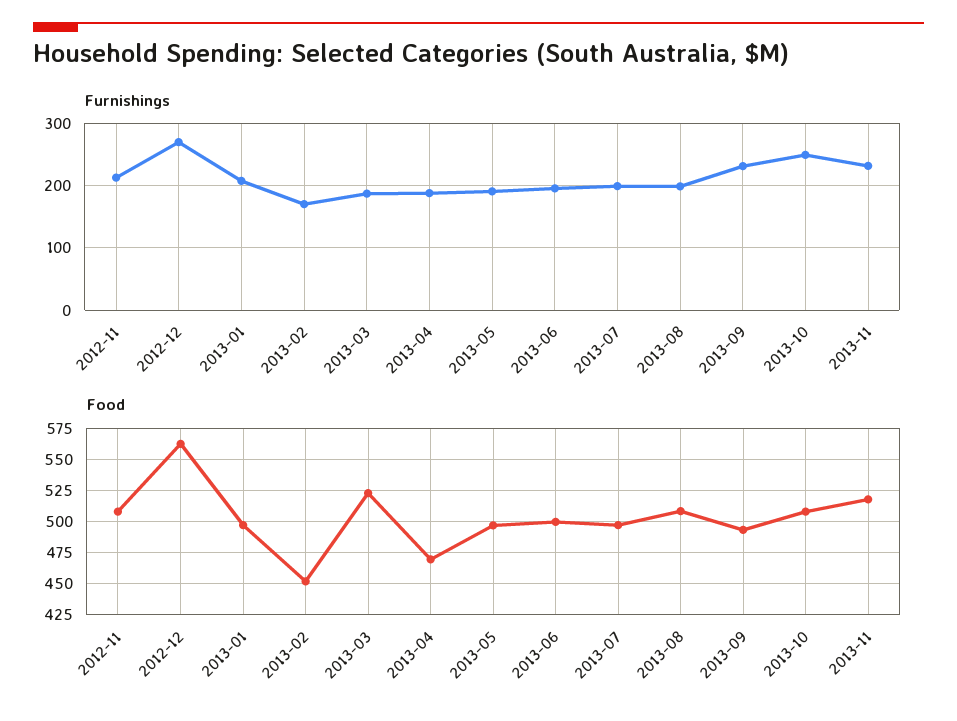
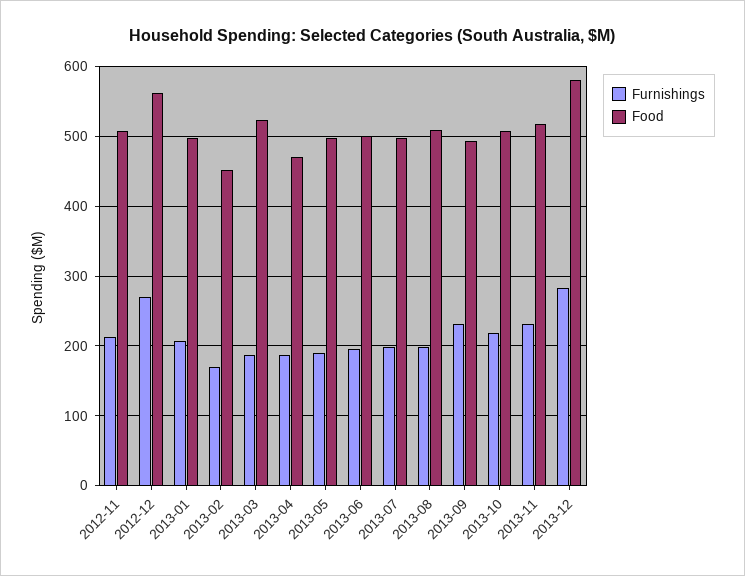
Furnishings, 2013-10: 250 -> 220
Furnishings, 2013-12: none -> 280
Food, 2013-12: none -> 580

